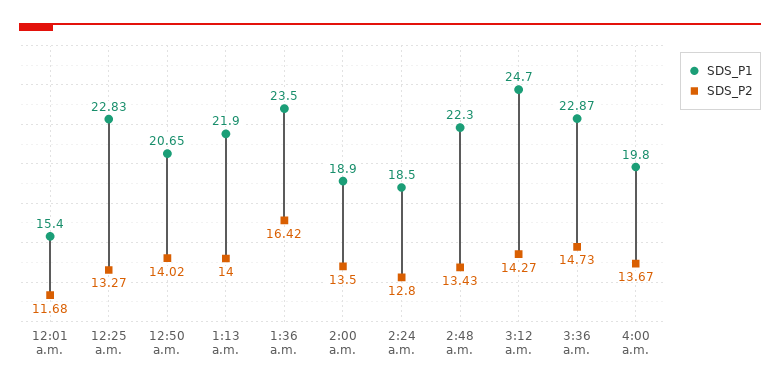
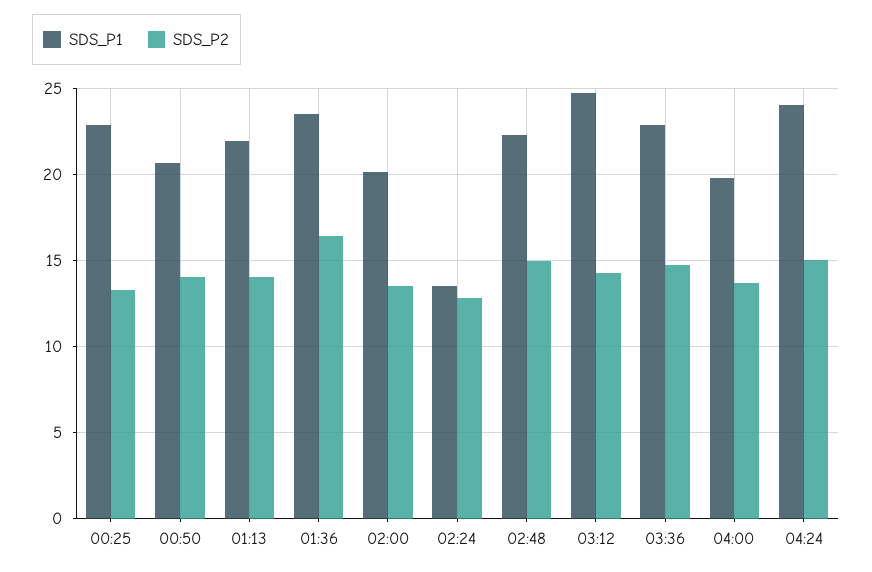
SDS_P1, 12:01 a.m.: 15.4 -> none
SDS_P2, 12:01 a.m.: 11.68 -> none
SDS_P1, 2:00 a.m.: 18.9 -> 20
SDS_P1, 2:24 a.m.: 18.5 -> 13.5
SDS_P2, 2:48 a.m.: 13.43 -> 15
SDS_P1, 04:24: none -> 24
SDS_P2, 04:24: none -> 15

